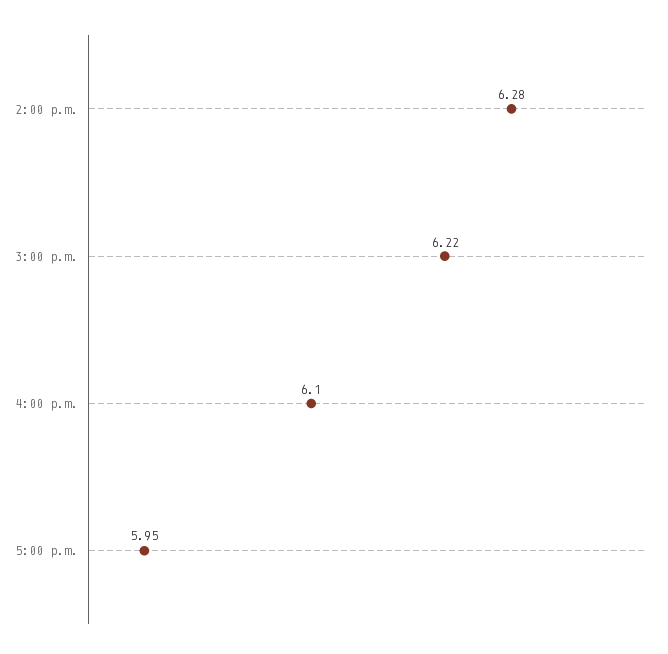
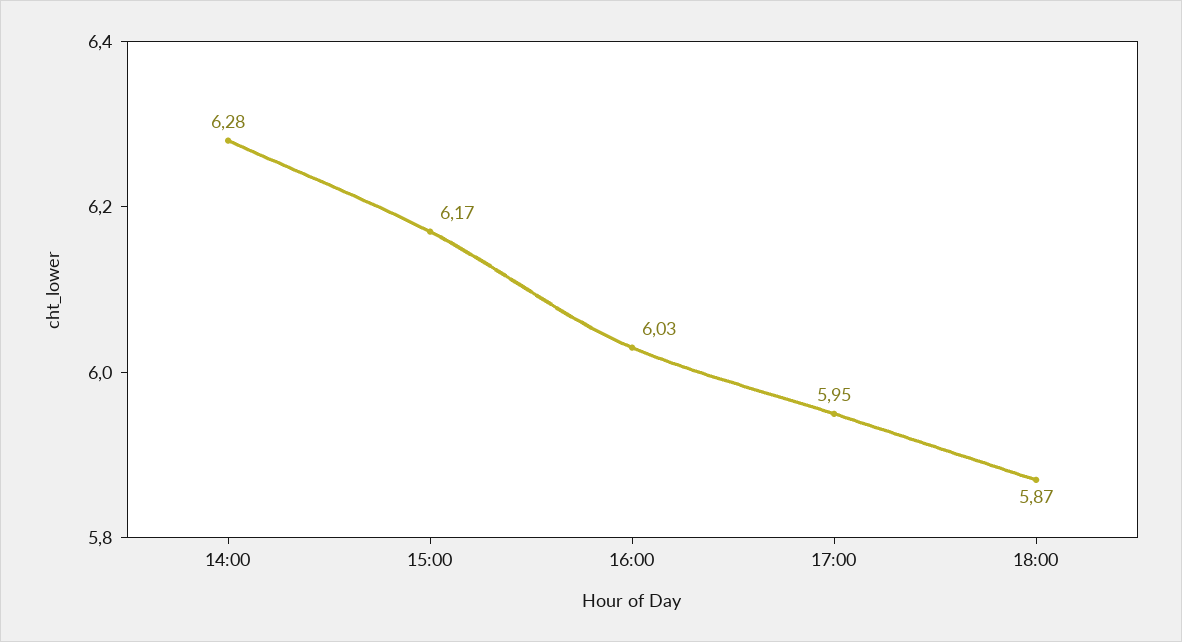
3:00 p.m.: 6.22 -> 6.17
4:00 p.m.: 6.1 -> 6.03
18:00: none -> 5.87

